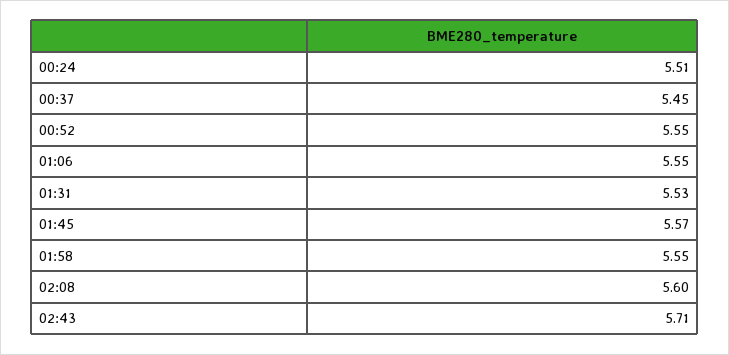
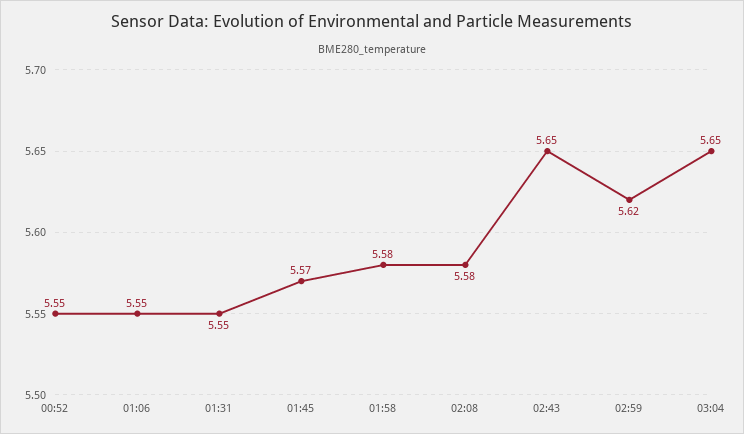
00:24: 5.51 -> none
00:37: 5.45 -> none
01:31: 5.53 -> 5.55
01:58: 5.55 -> 5.58
02:08: 5.6 -> 5.58
02:43: 5.71 -> 5.65
02:59: none -> 5.62
03:04: none -> 5.65

